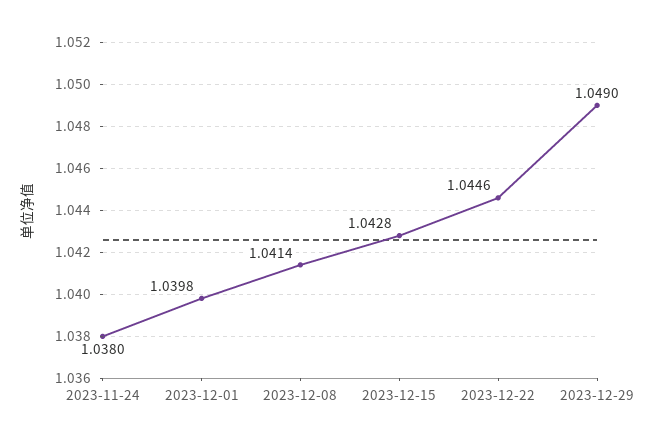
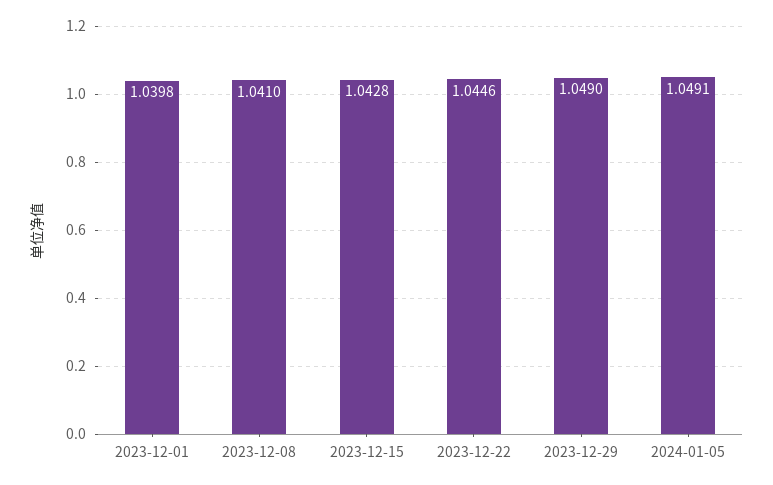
2023-11-24: 1.038 -> none
2023-12-08: 1.0414 -> 1.041
2024-01-05: none -> 1.0491

